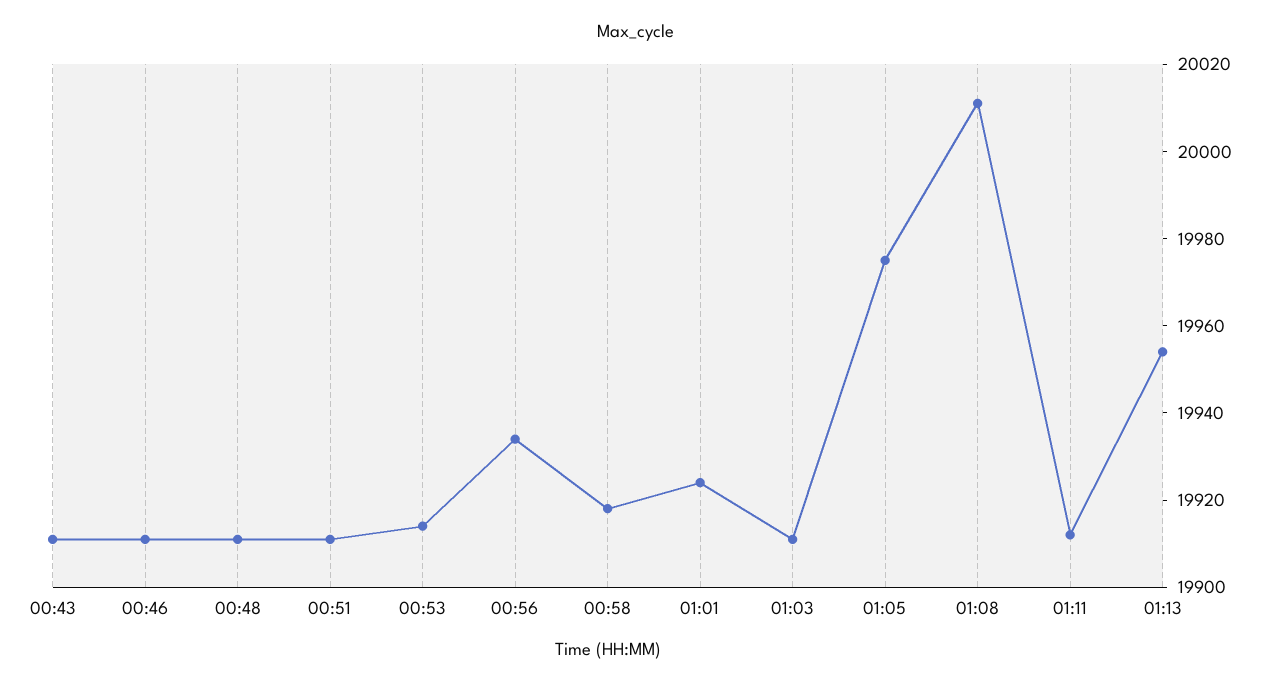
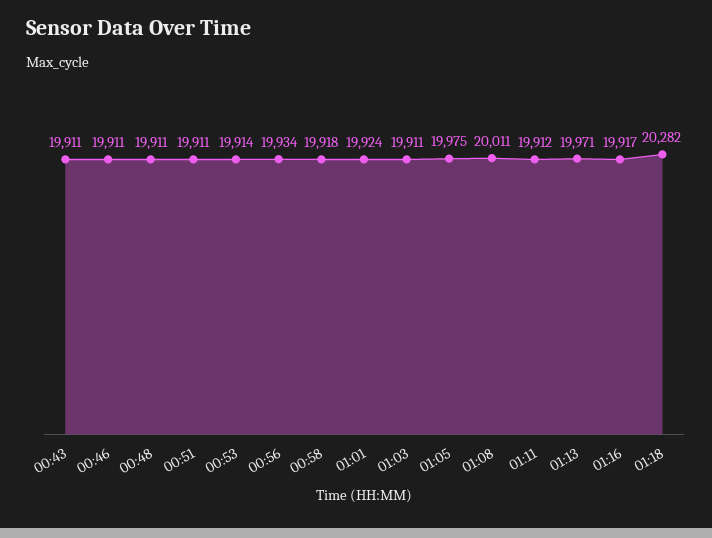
01:13: 19955 -> 19971
01:16: none -> 19917
01:18: none -> 20282

